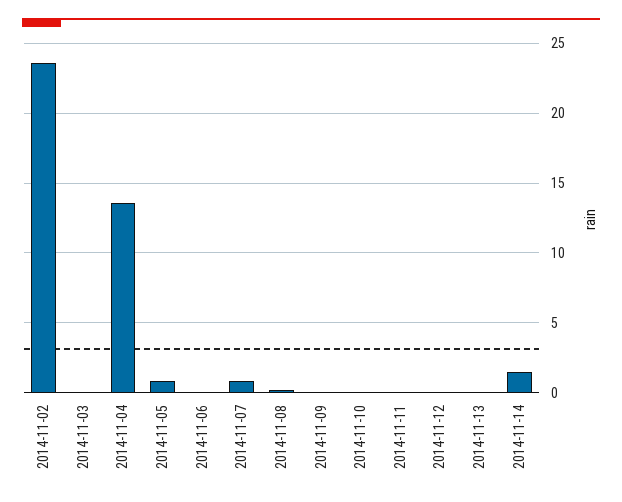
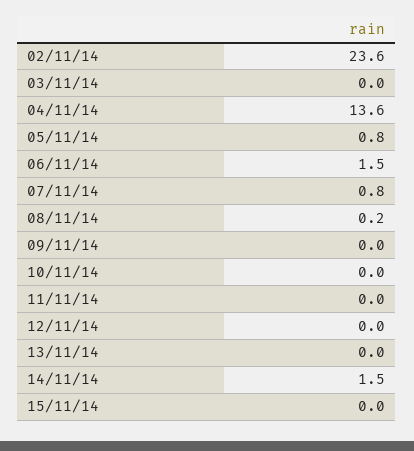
2014-11-06: 0 -> 1.5
15/11/14: none -> 0

